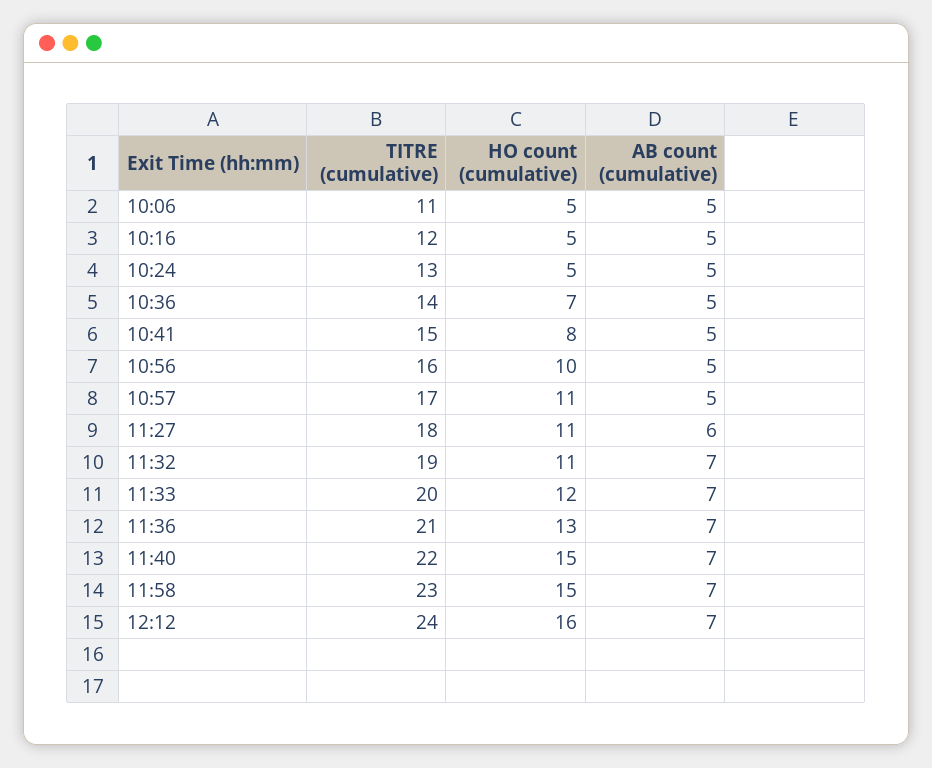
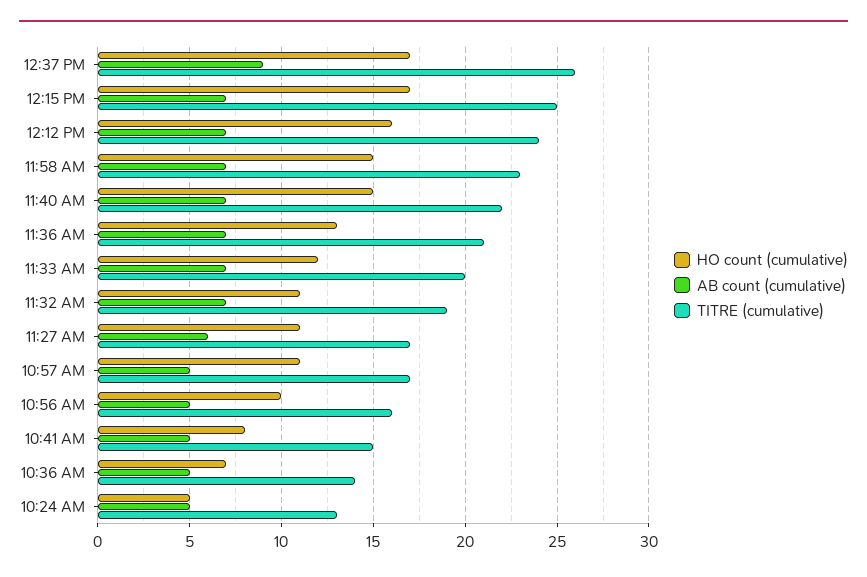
TITRE (cumulative), 10:06: 11 -> none
HO count (cumulative), 10:06: 5 -> none
AB count (cumulative), 10:06: 5 -> none
TITRE (cumulative), 10:16: 12 -> none
HO count (cumulative), 10:16: 5 -> none
AB count (cumulative), 10:16: 5 -> none
TITRE (cumulative), 11:27: 18 -> 17
HO count (cumulative), 12:37 PM: none -> 17
AB count (cumulative), 12:37 PM: none -> 9
TITRE (cumulative), 12:37 PM: none -> 26
HO count (cumulative), 12:15 PM: none -> 17
AB count (cumulative), 12:15 PM: none -> 7
TITRE (cumulative), 12:15 PM: none -> 25

